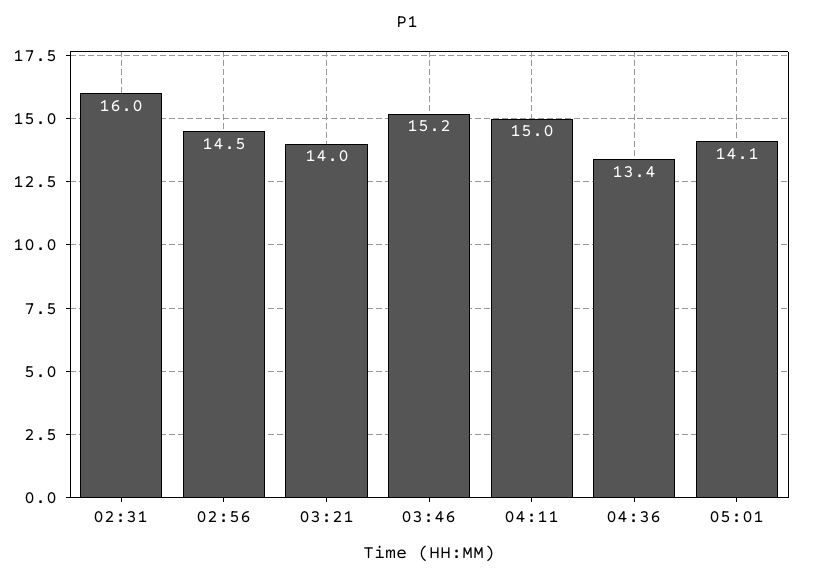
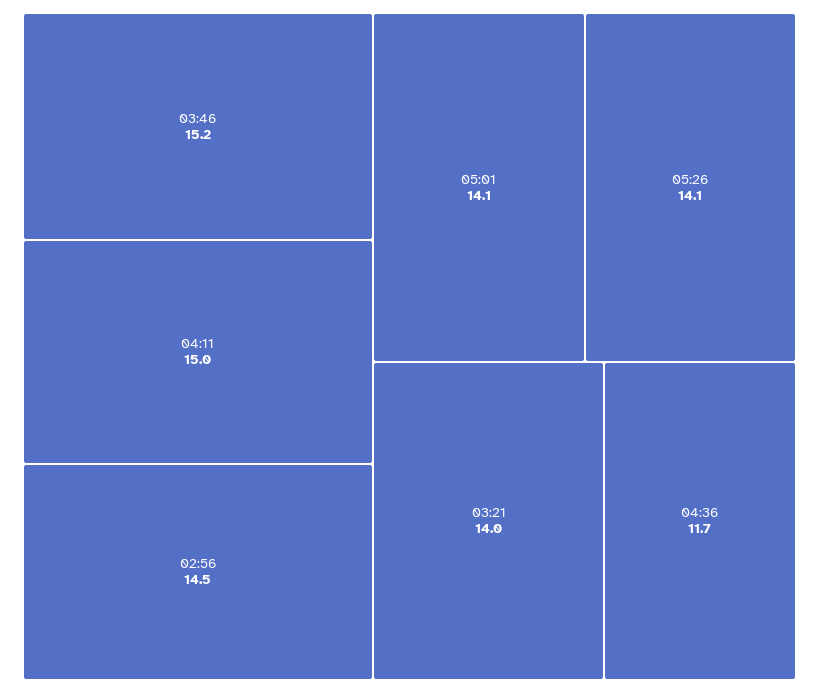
02:31: 16 -> none
04:36: 13.4 -> 11.7
05:26: none -> 14.1

